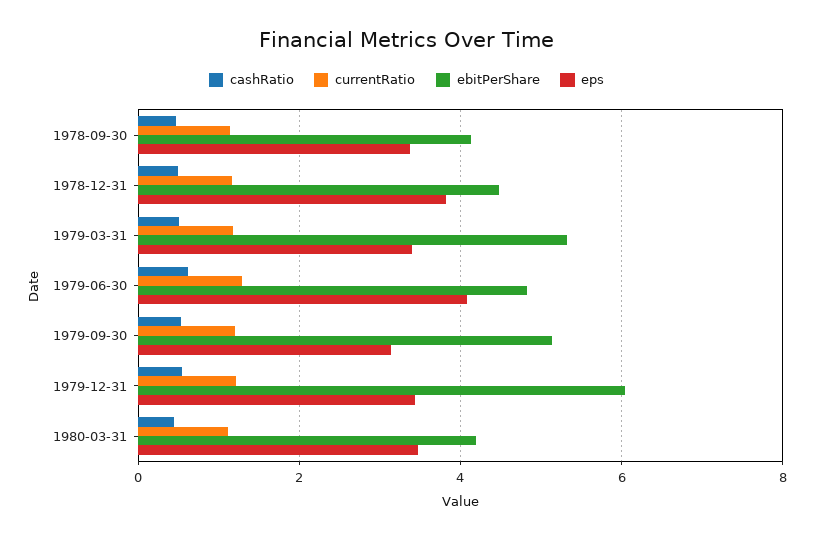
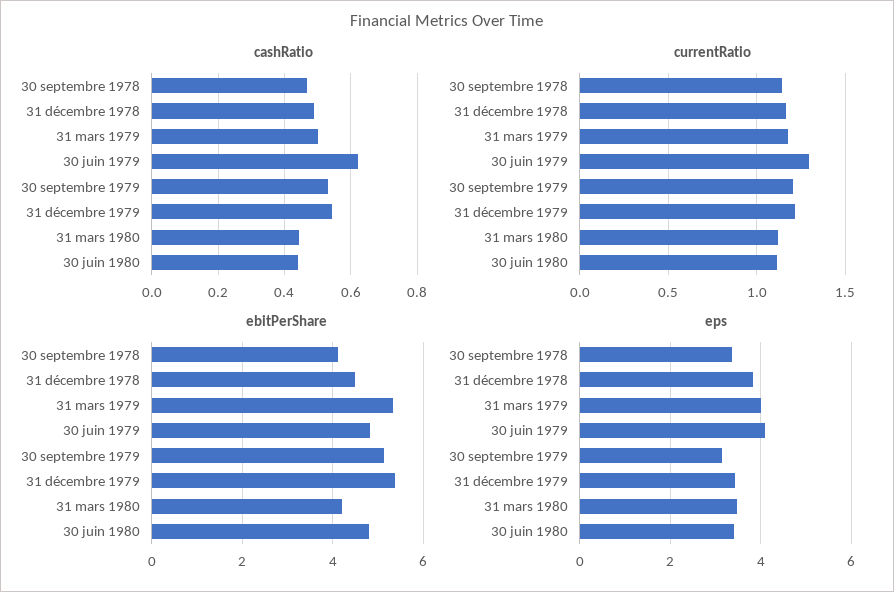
eps, 1979-03-31: 3.4 -> 4
ebitPerShare, 1979-12-31: 6 -> 5.4
cashRatio, 30 juin 1980: none -> 0.44
currentRatio, 30 juin 1980: none -> 1.1
ebitPerShare, 30 juin 1980: none -> 4.8
eps, 30 juin 1980: none -> 3.4

